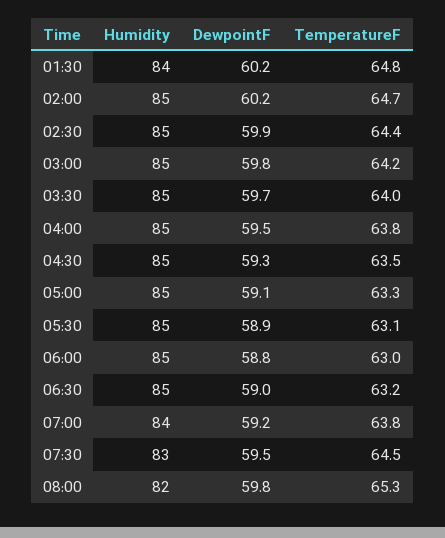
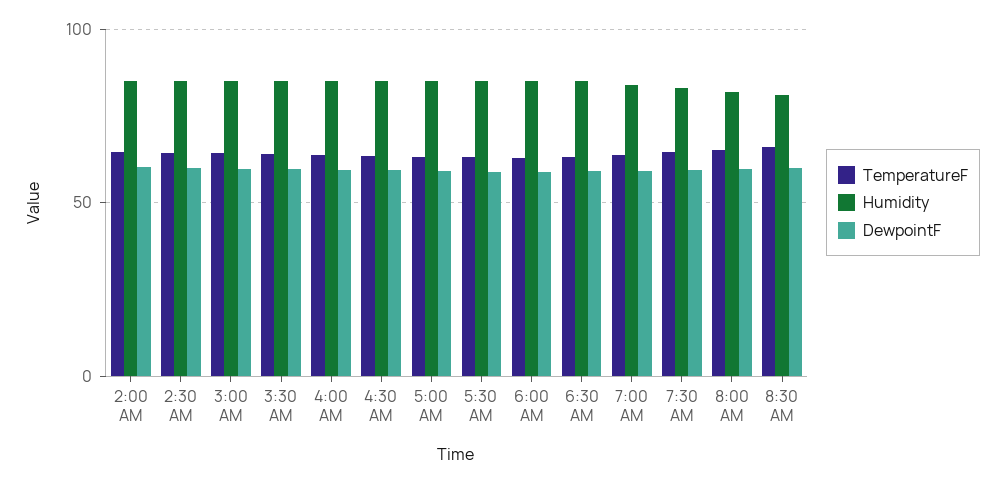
Humidity, 01:30: 84 -> none
DewpointF, 01:30: 60.2 -> none
TemperatureF, 01:30: 64.8 -> none
TemperatureF, 8:30 AM: none -> 65
Humidity, 8:30 AM: none -> 80
DewpointF, 8:30 AM: none -> 60

